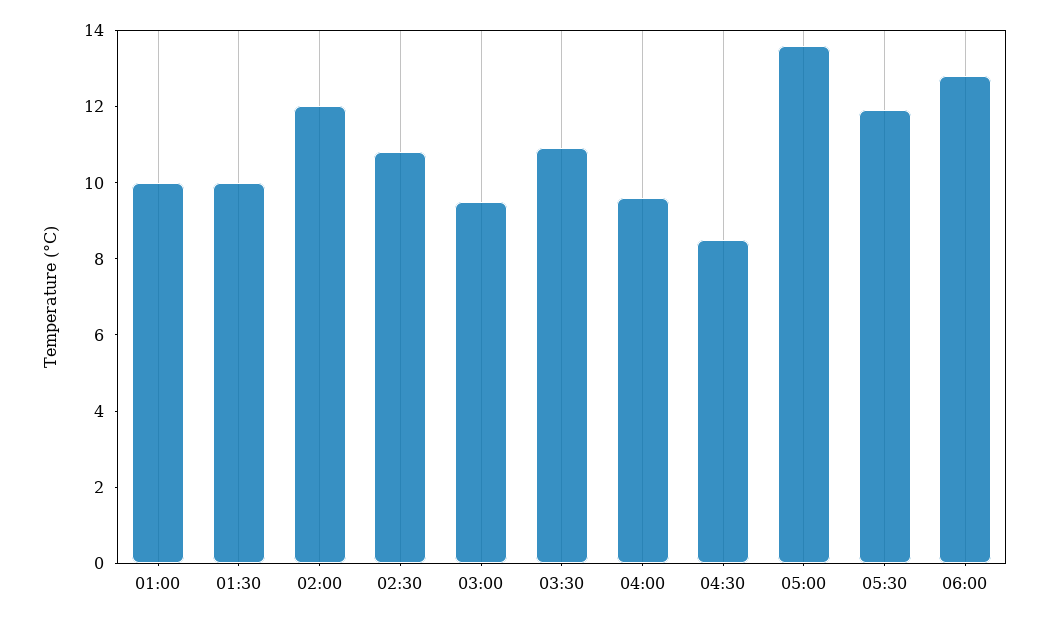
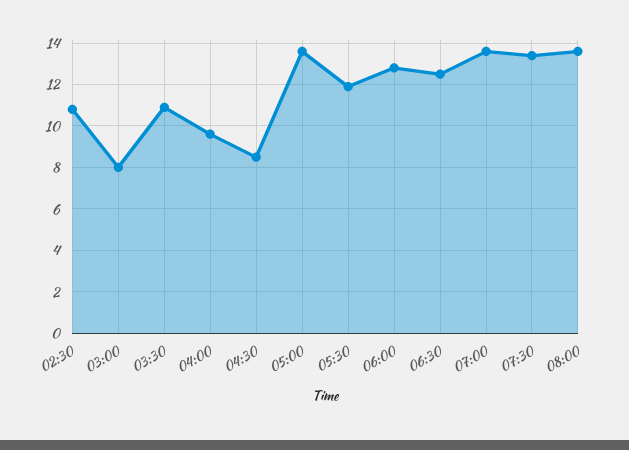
01:00: 10 -> none
01:30: 10 -> none
02:00: 12 -> none
03:00: 9.5 -> 8
06:30: none -> 12.5
07:00: none -> 13.5
07:30: none -> 13.5
08:00: none -> 13.5

